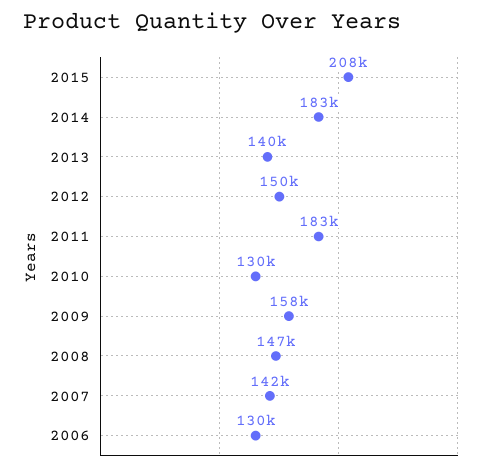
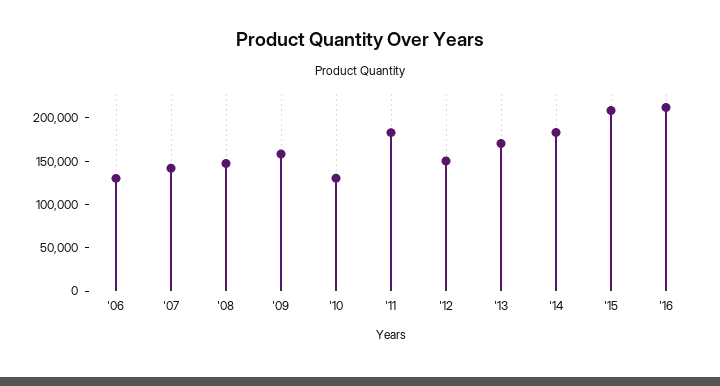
2013: 140000 -> 170000
'16: none -> 210000

